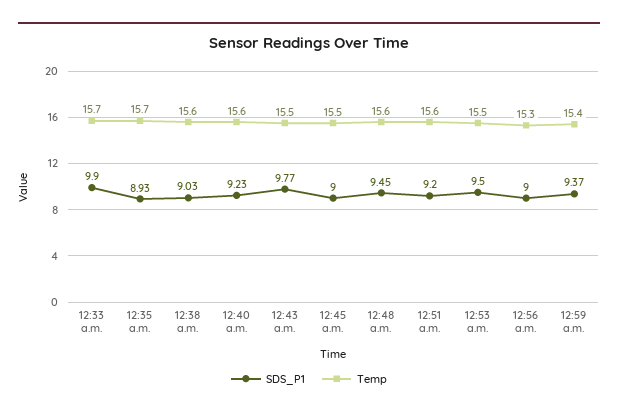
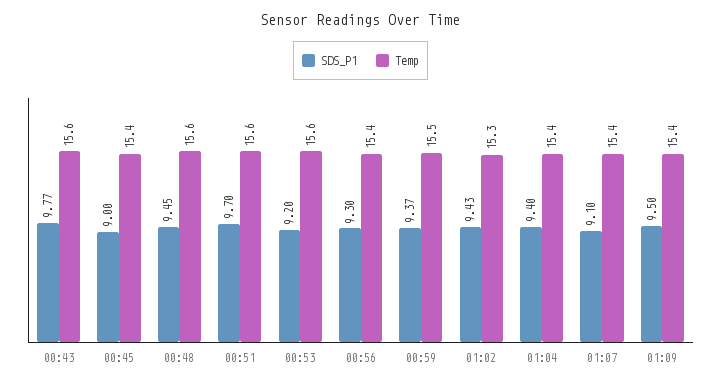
SDS_P1, 12:33 a.m.: 9.9 -> none
Temp, 12:33 a.m.: 15.7 -> none
SDS_P1, 12:35 a.m.: 8.93 -> none
Temp, 12:35 a.m.: 15.7 -> none
SDS_P1, 12:38 a.m.: 9.03 -> none
Temp, 12:38 a.m.: 15.6 -> none
SDS_P1, 12:40 a.m.: 9.23 -> none
Temp, 12:40 a.m.: 15.6 -> none
Temp, 12:43 a.m.: 15.5 -> 15.6
Temp, 12:45 a.m.: 15.5 -> 15.4
SDS_P1, 12:51 a.m.: 9.2 -> 9.7
SDS_P1, 12:53 a.m.: 9.5 -> 9.2
Temp, 12:53 a.m.: 15.5 -> 15.6
SDS_P1, 12:56 a.m.: 9 -> 9.3
Temp, 12:56 a.m.: 15.3 -> 15.4
Temp, 12:59 a.m.: 15.4 -> 15.5
SDS_P1, 01:02: none -> 9.43
Temp, 01:02: none -> 15.3
SDS_P1, 01:04: none -> 9.4
Temp, 01:04: none -> 15.4
SDS_P1, 01:07: none -> 9.1
Temp, 01:07: none -> 15.4
SDS_P1, 01:09: none -> 9.5
Temp, 01:09: none -> 15.4

